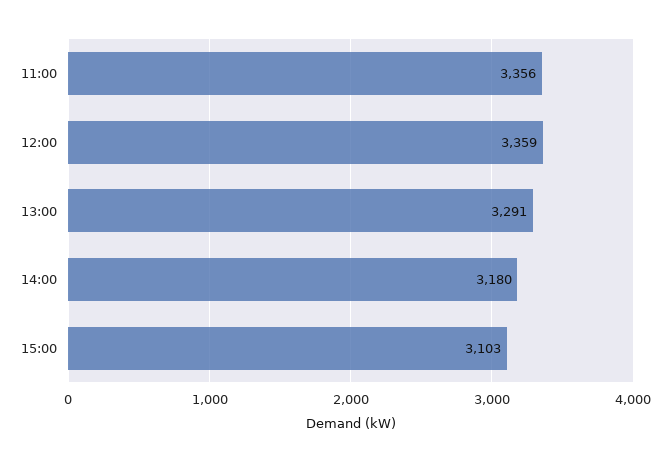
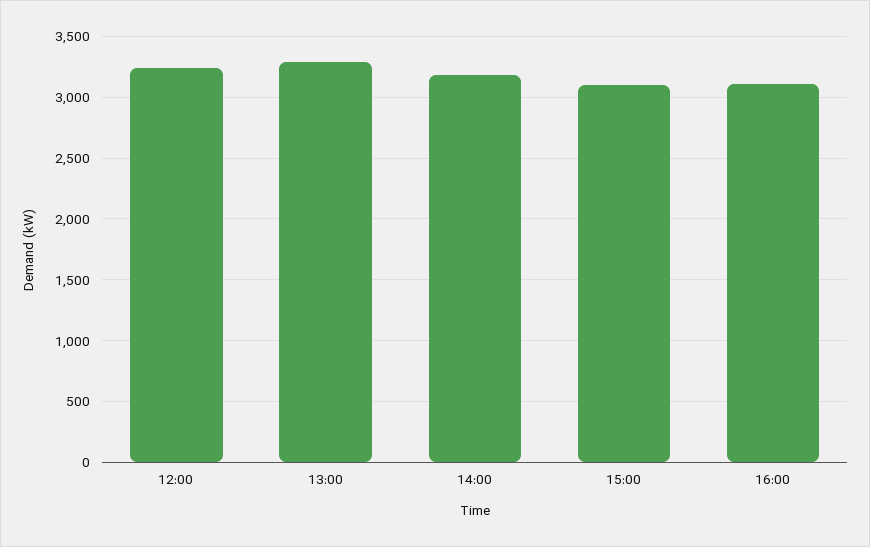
11:00: 3356 -> none
12:00: 3359 -> 3250
16:00: none -> 3100

